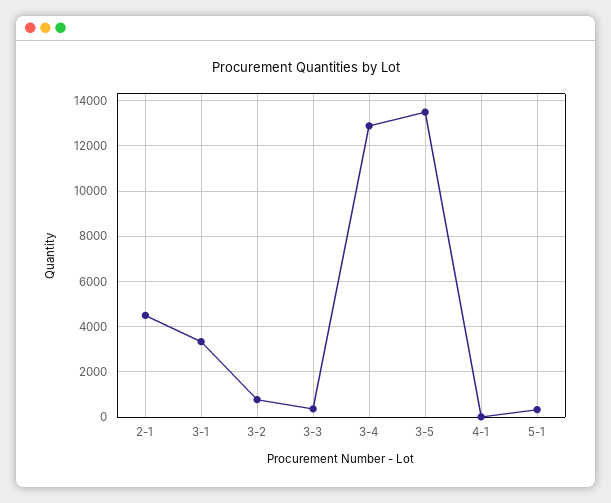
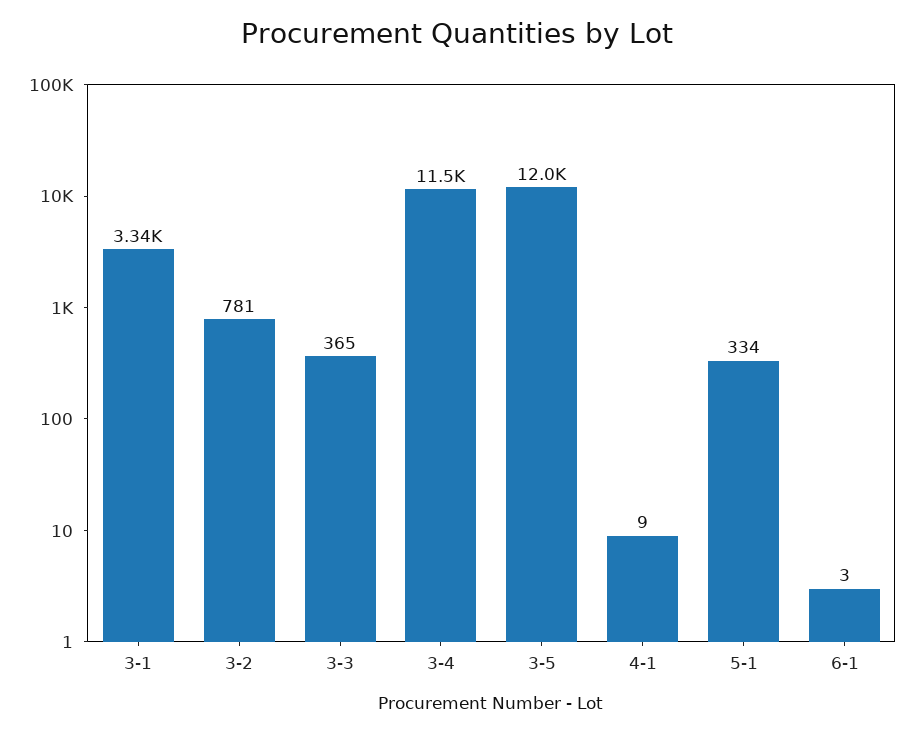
2-1: 4500 -> none
3-4: 13000 -> 11500
3-5: 13500 -> 12000
6-1: none -> 3

